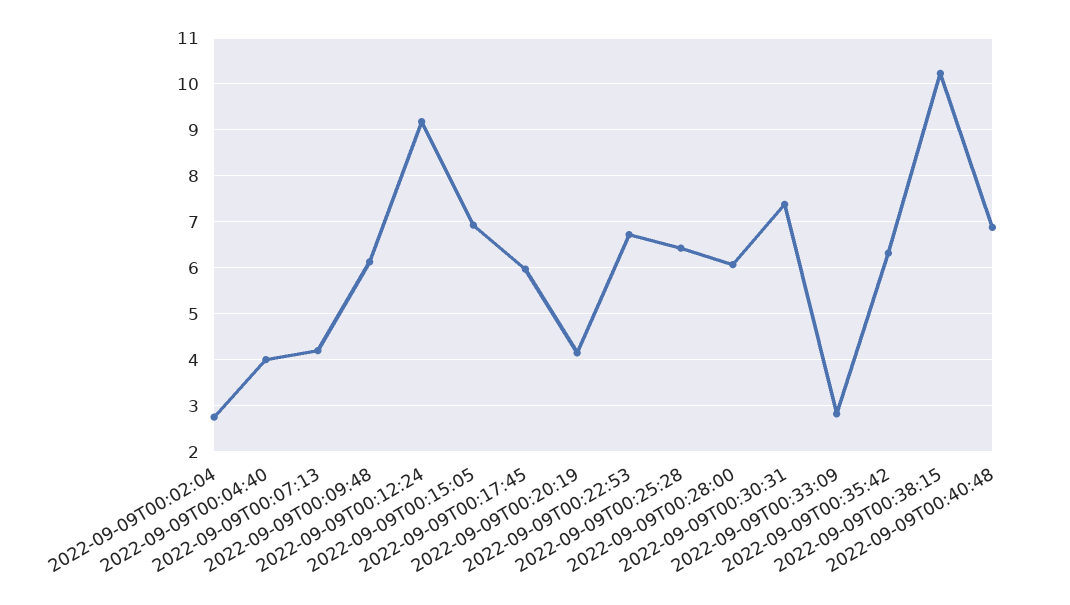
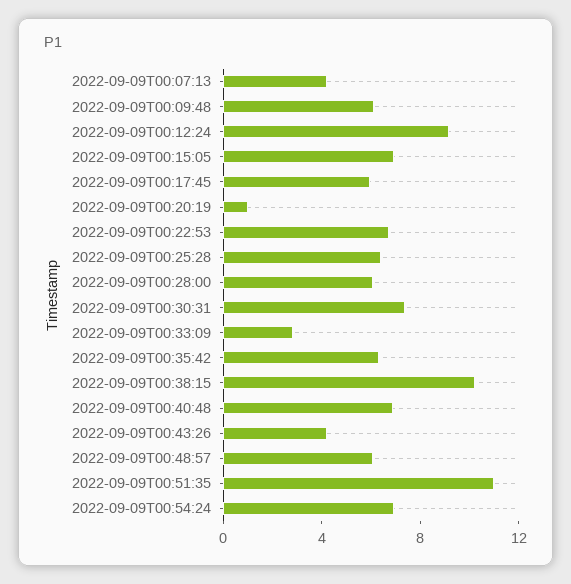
2022-09-09T00:02:04: 2.8 -> none
2022-09-09T00:04:40: 4 -> none
2022-09-09T00:20:19: 4.2 -> 1
2022-09-09T00:43:26: none -> 4
2022-09-09T00:48:57: none -> 6
2022-09-09T00:51:35: none -> 11
2022-09-09T00:54:24: none -> 7

